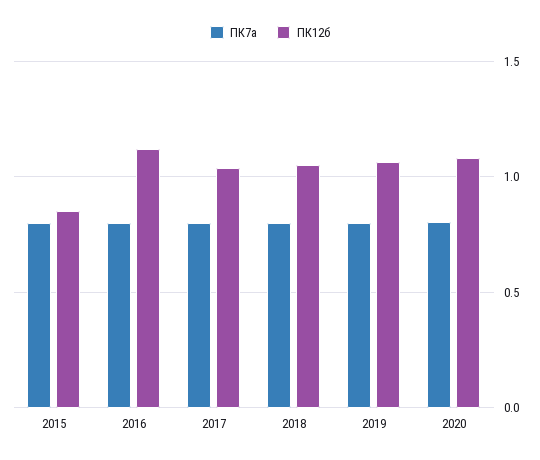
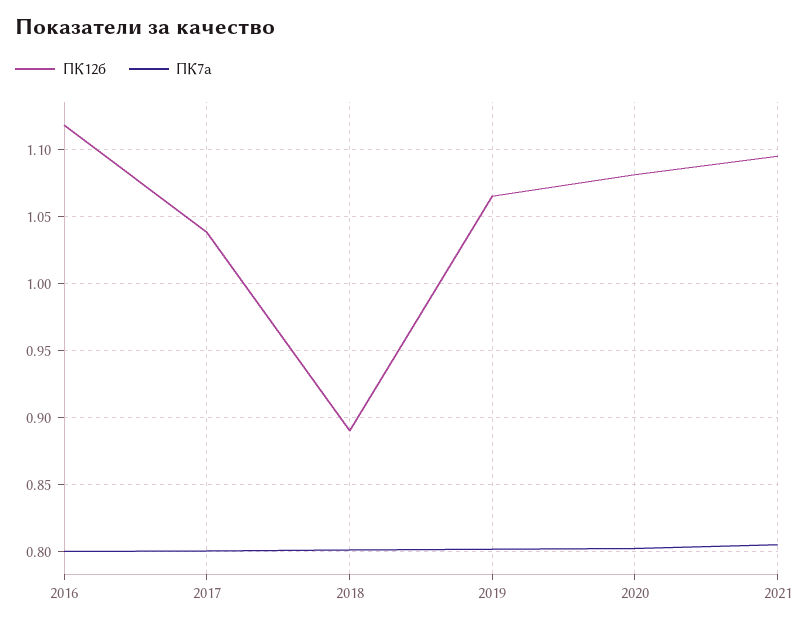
ПК7а, 2015: 0.8 -> none
ПК12б, 2015: 0.85 -> none
ПК12б, 2018: 1.05 -> 0.89
ПК12б, 2021: none -> 1.095
ПК7а, 2021: none -> 0.805

